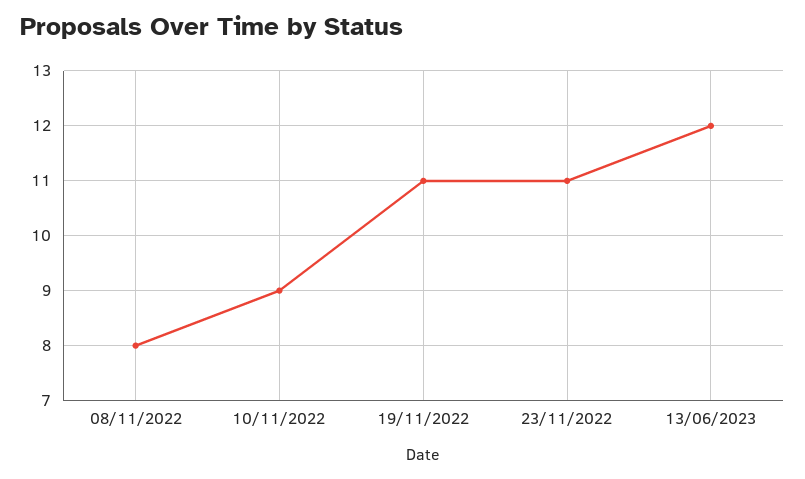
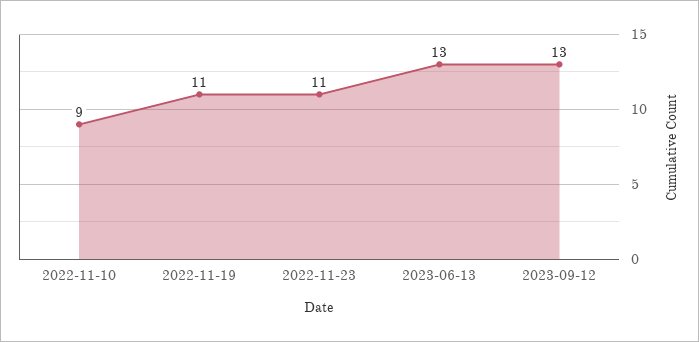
08/11/2022: 8 -> none
13/06/2023: 12 -> 13
2023-09-12: none -> 13

